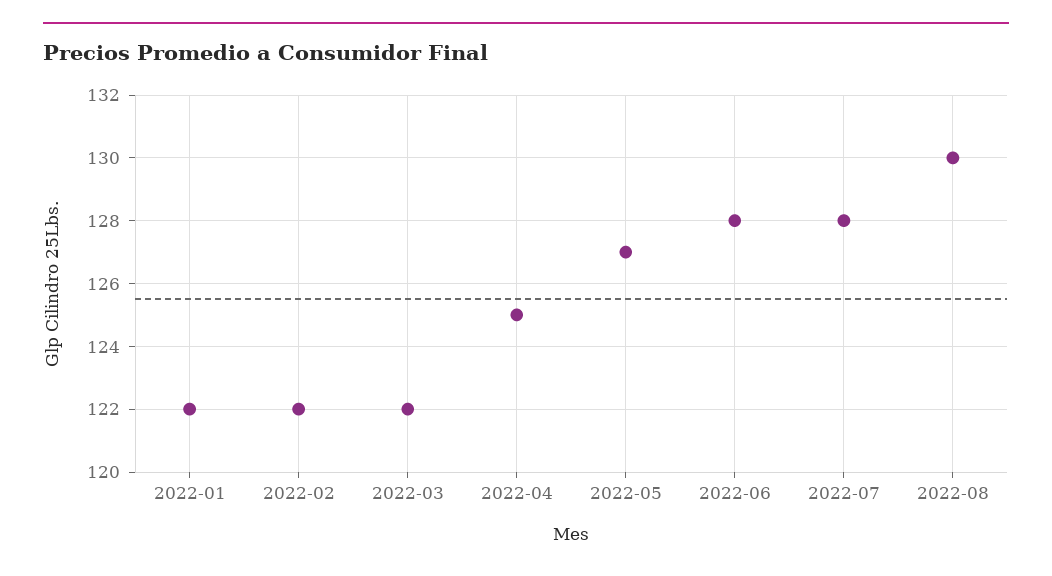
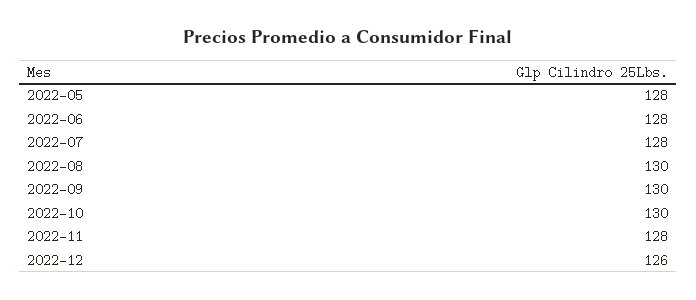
2022-01: 122 -> none
2022-02: 122 -> none
2022-03: 122 -> none
2022-04: 125 -> none
2022-05: 127 -> 128
2022-09: none -> 130
2022-10: none -> 130
2022-11: none -> 128
2022-12: none -> 126

